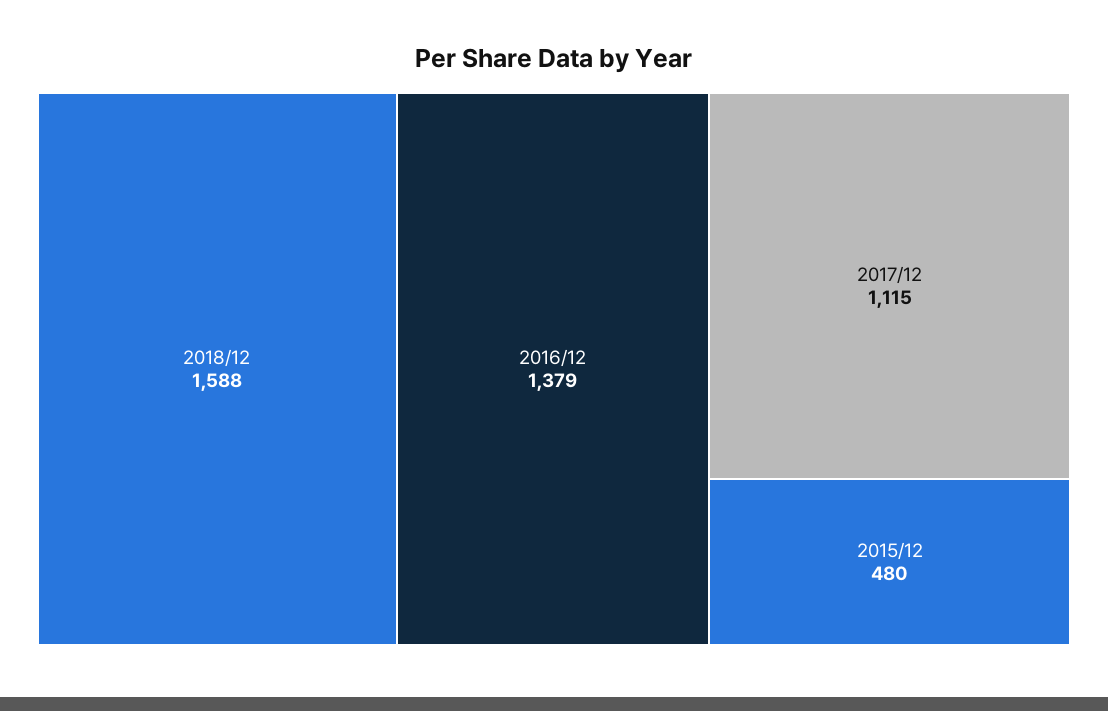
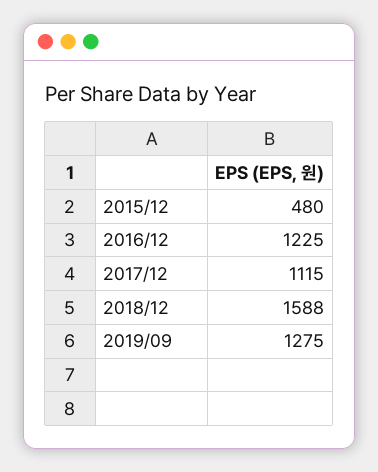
2016/12: 1379 -> 1225
2019/09: none -> 1275

